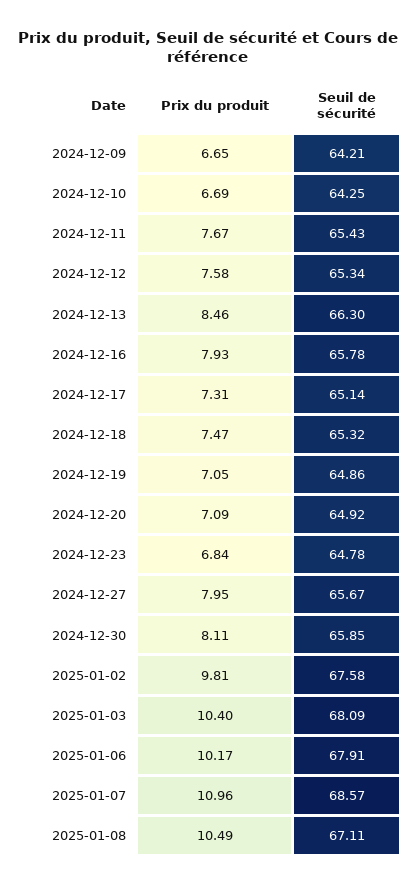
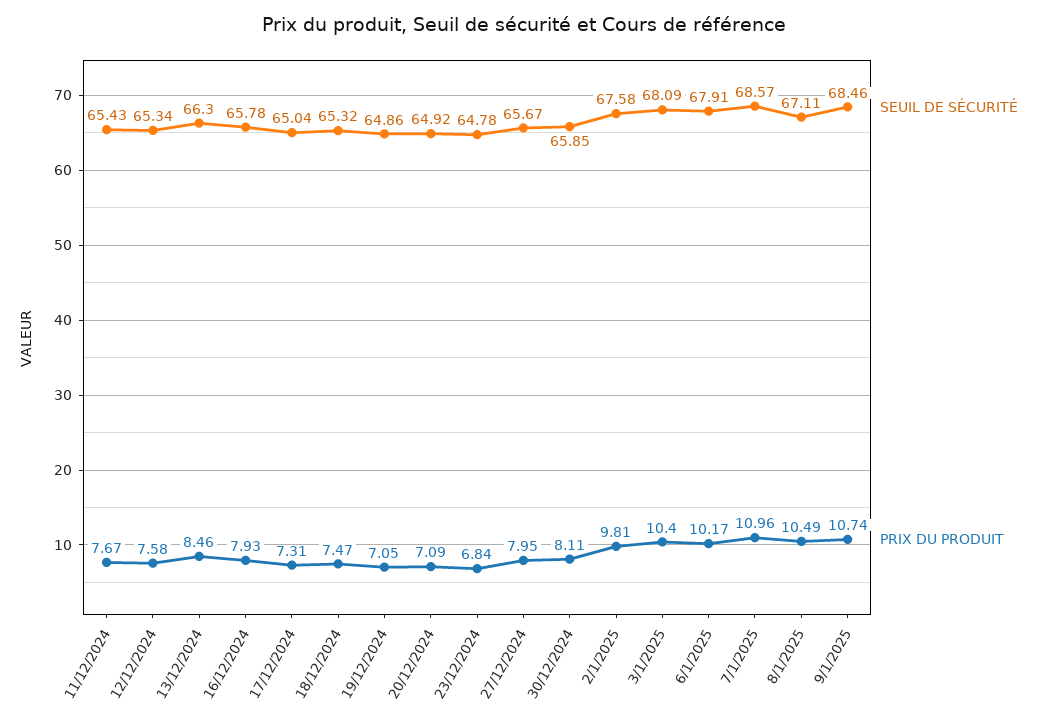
Prix du produit, 2024-12-09: 6.65 -> none
Seuil de sécurité, 2024-12-09: 64.21 -> none
Prix du produit, 2024-12-10: 6.69 -> none
Seuil de sécurité, 2024-12-10: 64.25 -> none
Seuil de sécurité, 2024-12-17: 65.14 -> 65.04
Seuil de sécurité, 9/1/2025: none -> 68.46
Prix du produit, 9/1/2025: none -> 10.74

